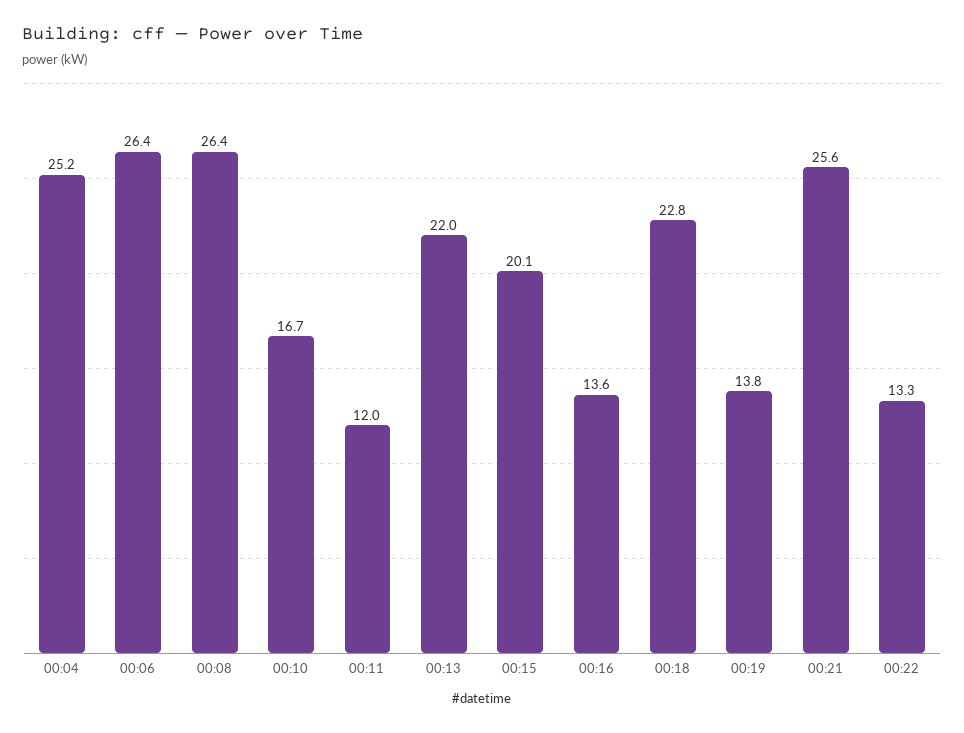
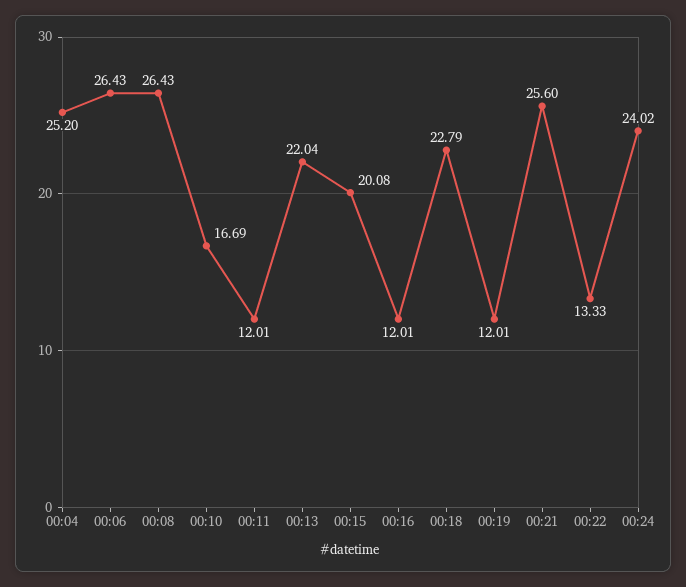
00:16: 13.6 -> 12.01
00:19: 13.8 -> 12.01
00:24: none -> 24.02

